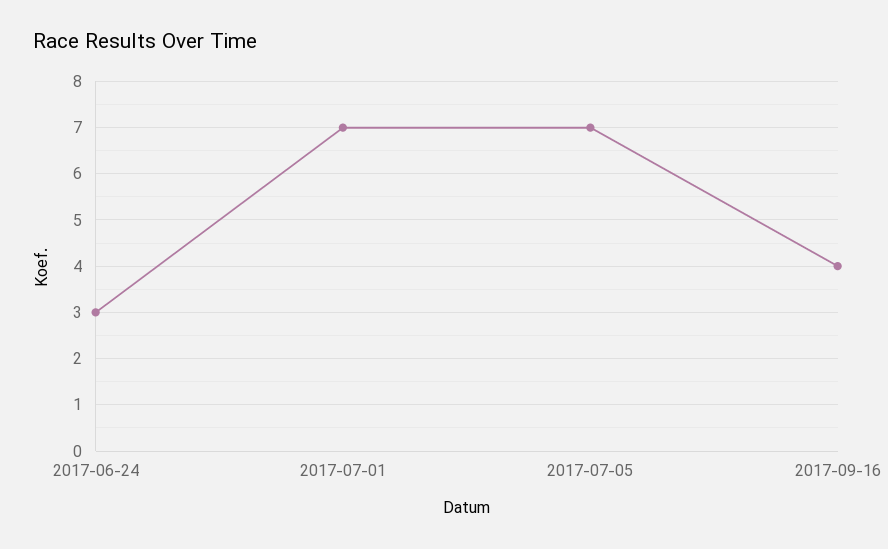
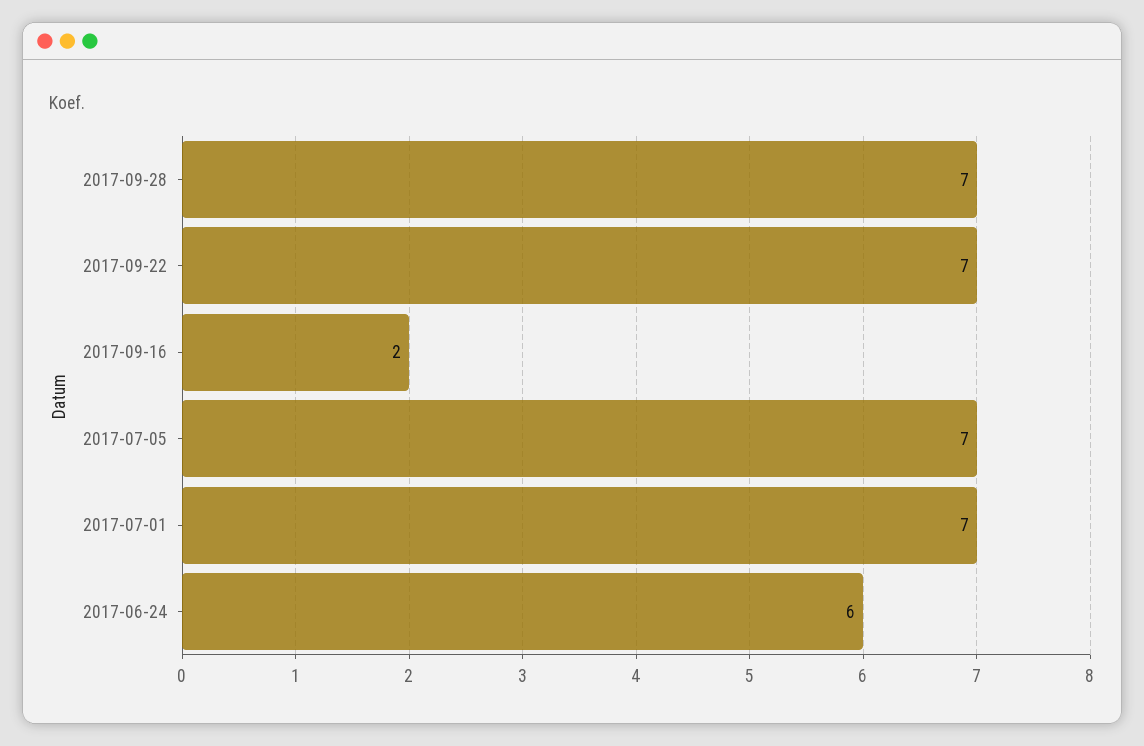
2017-06-24: 3 -> 6
2017-09-16: 4 -> 2
2017-09-28: none -> 7
2017-09-22: none -> 7

